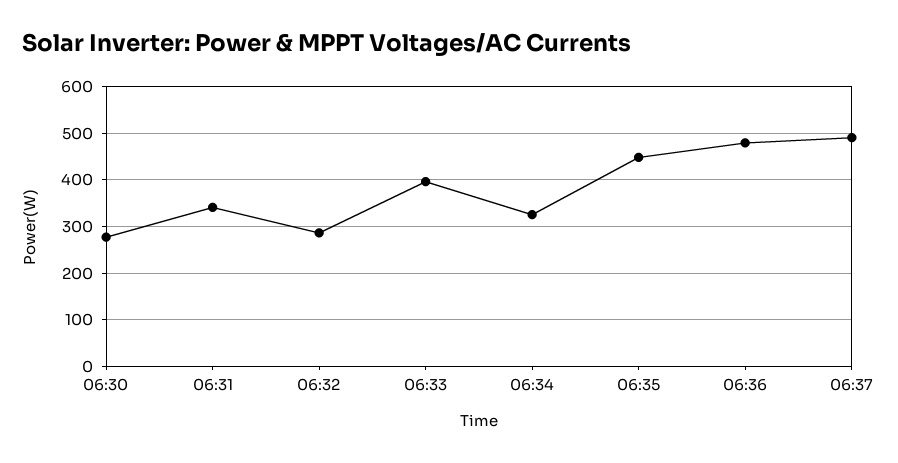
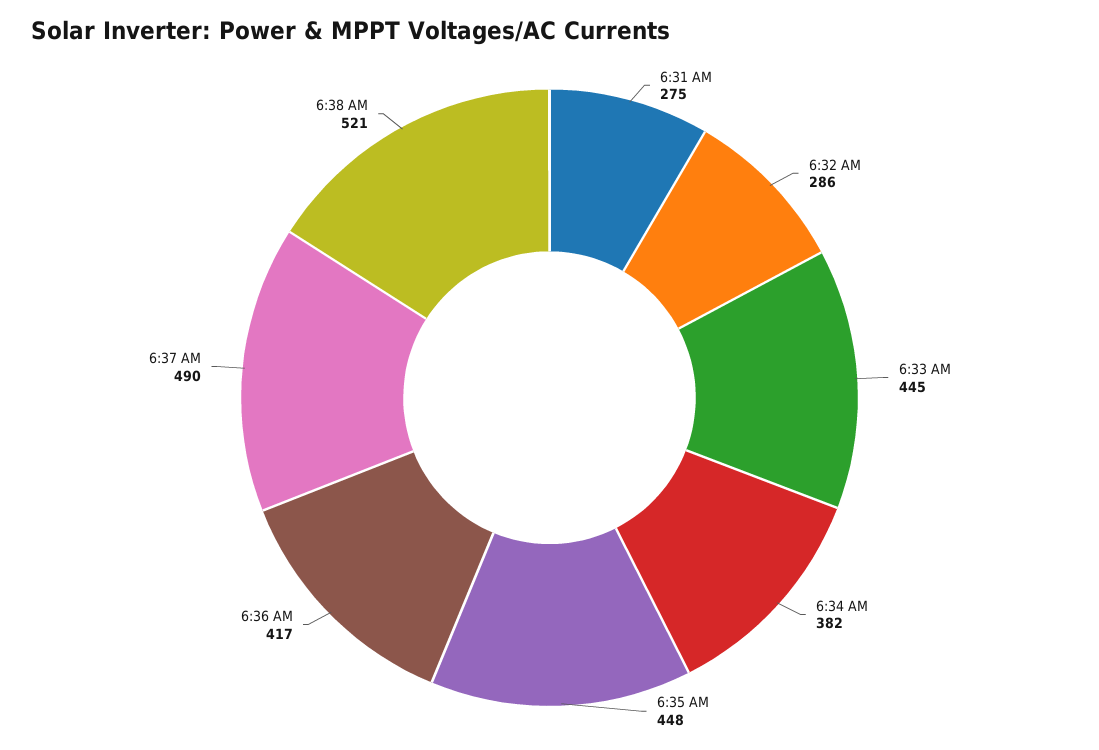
06:30: 280 -> none
06:31: 340 -> 275
06:33: 400 -> 445
06:34: 320 -> 382
06:36: 480 -> 417
6:38 AM: none -> 521

